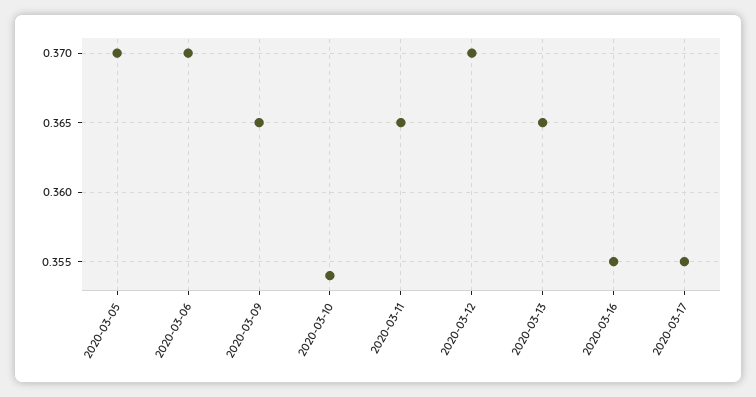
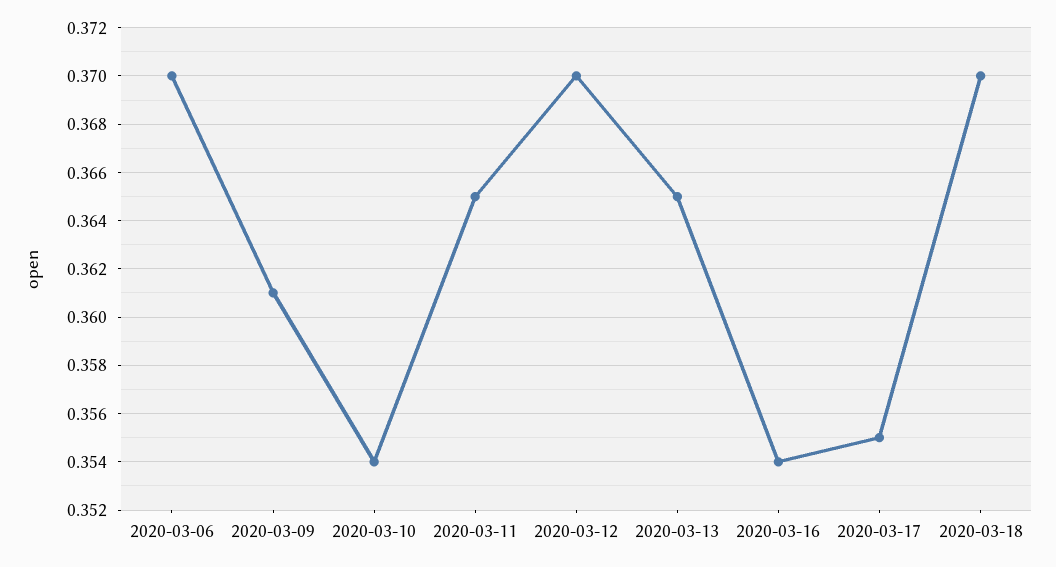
2020-03-05: 0.37 -> none
2020-03-09: 0.365 -> 0.361
2020-03-16: 0.355 -> 0.354
2020-03-18: none -> 0.37

